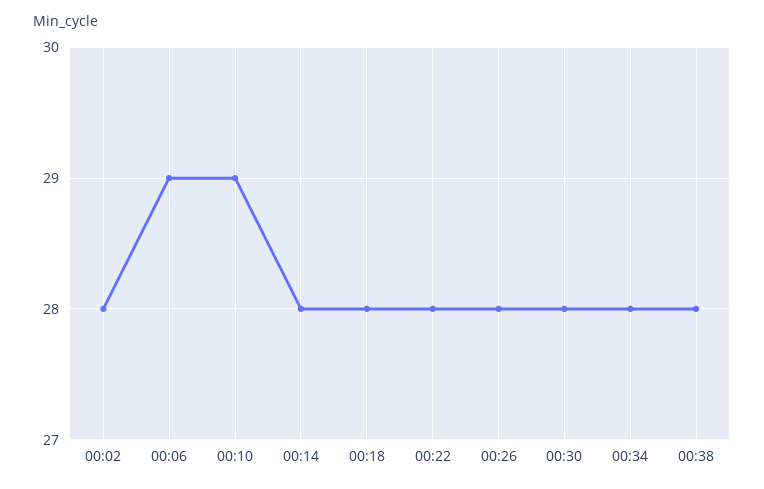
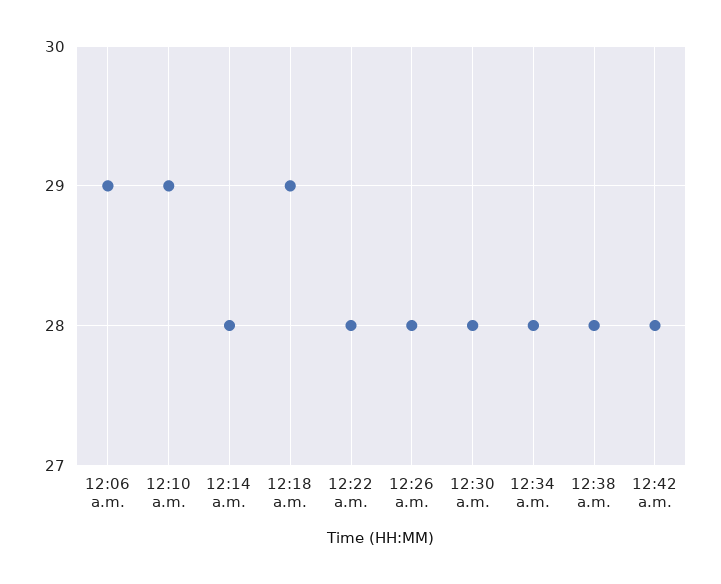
00:02: 28 -> none
00:18: 28 -> 29
12:42 a.m.: none -> 28

